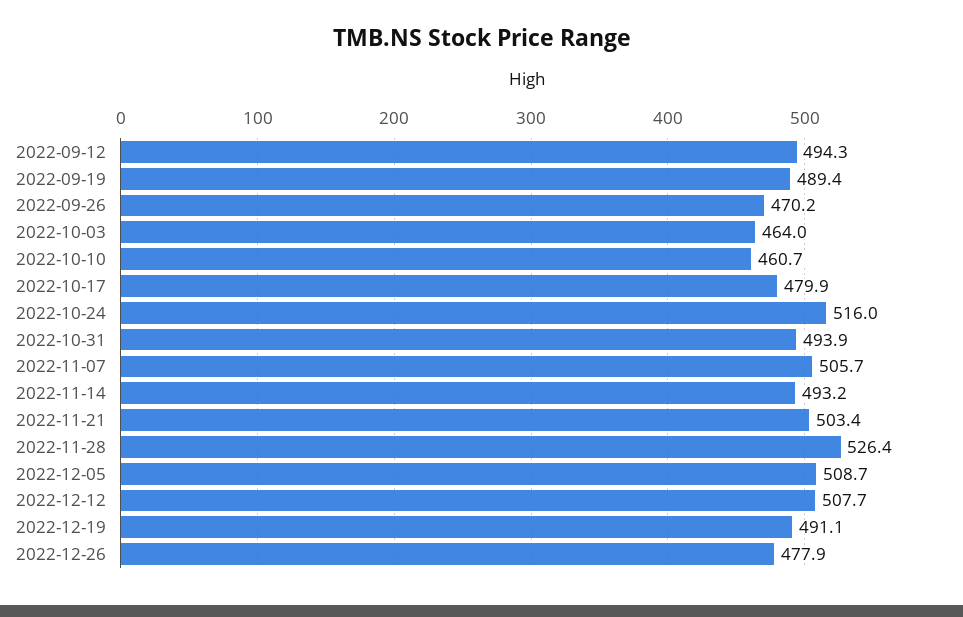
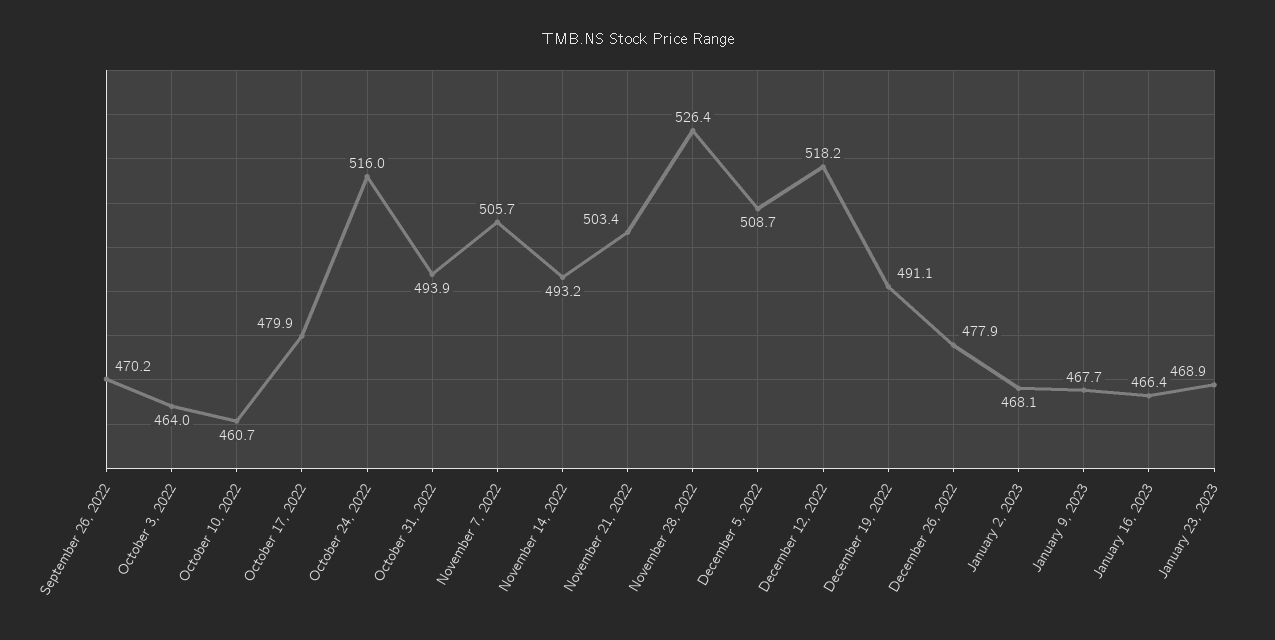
2022-09-12: 494.3 -> none
2022-09-19: 489.4 -> none
2022-12-12: 507.7 -> 518.2
January 2, 2023: none -> 468.1
January 9, 2023: none -> 467.7
January 16, 2023: none -> 466.4
January 23, 2023: none -> 468.9

